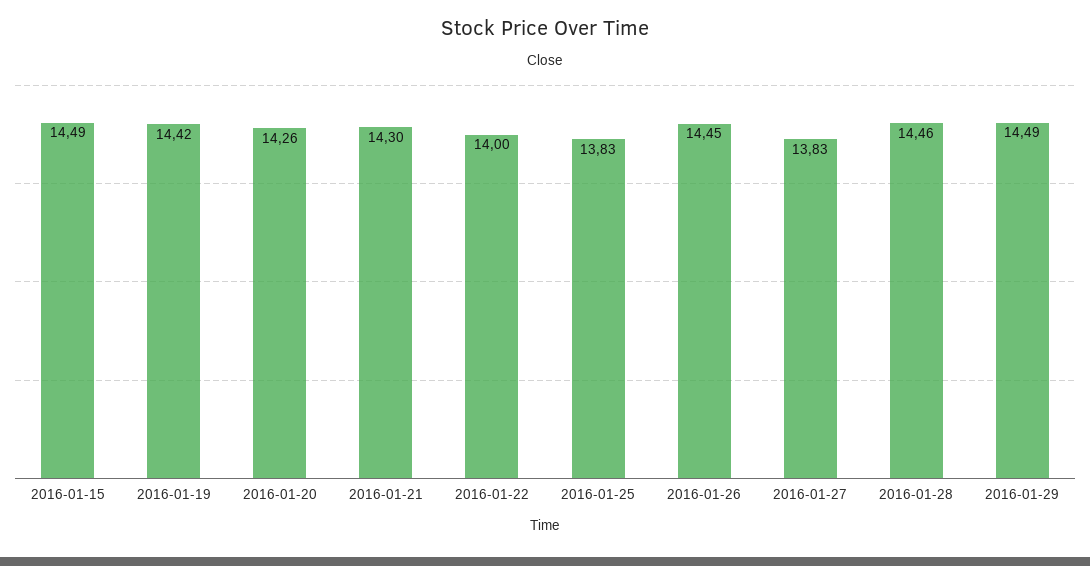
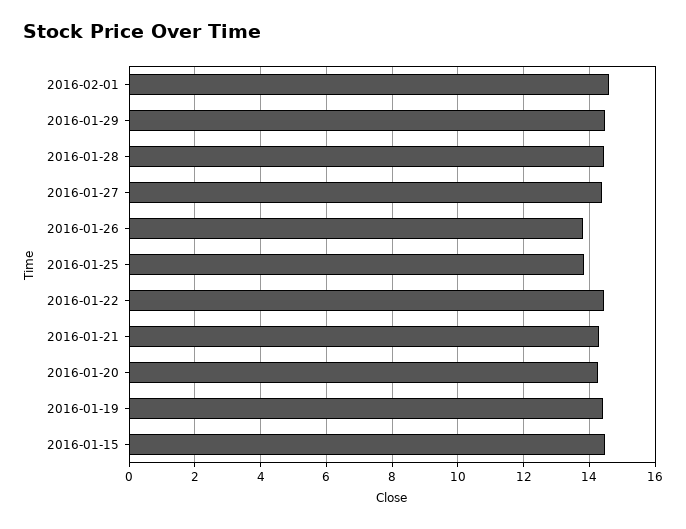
2016-01-22: 14 -> 14.4
2016-01-26: 14.45 -> 13.8
2016-01-27: 13.83 -> 14.4
2016-02-01: none -> 14.6

